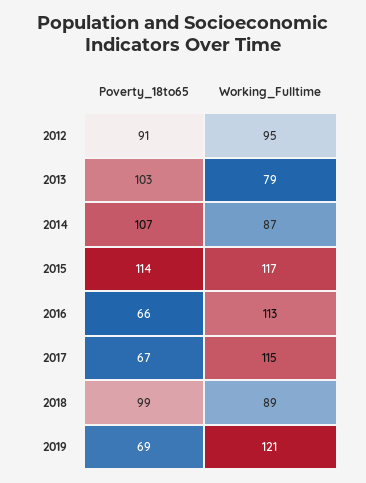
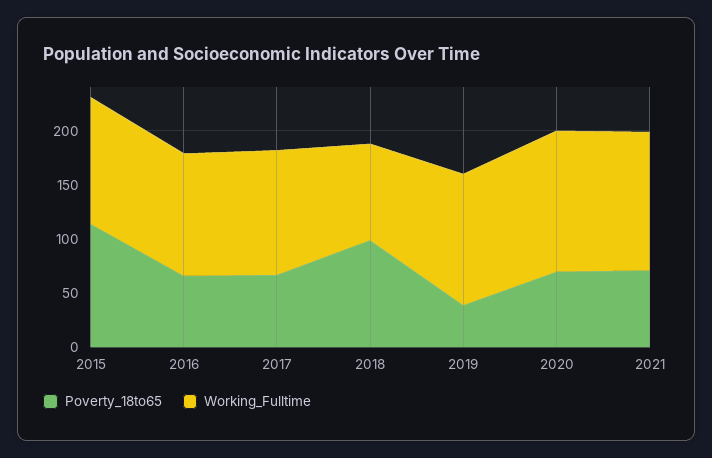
Poverty_18to65, 2012: 91 -> none
Working_Fulltime, 2012: 95 -> none
Poverty_18to65, 2013: 103 -> none
Working_Fulltime, 2013: 79 -> none
Poverty_18to65, 2014: 107 -> none
Working_Fulltime, 2014: 87 -> none
Poverty_18to65, 2019: 69 -> 40
Poverty_18to65, 2020: none -> 70
Working_Fulltime, 2020: none -> 130
Poverty_18to65, 2021: none -> 70
Working_Fulltime, 2021: none -> 130

